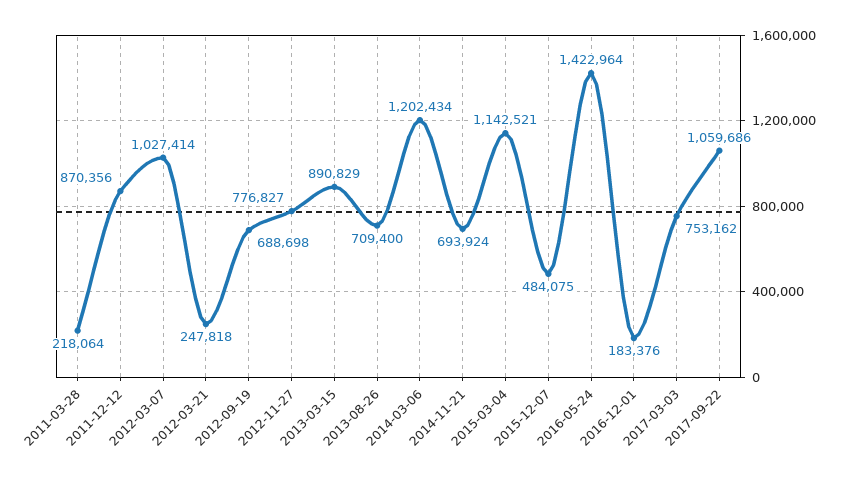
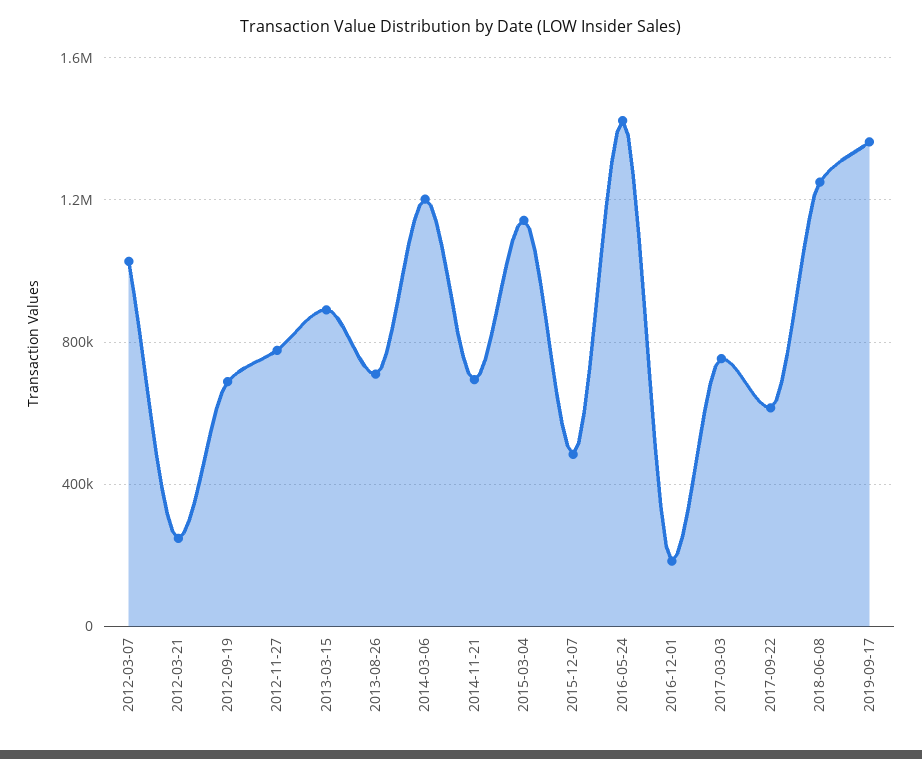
2011-03-28: 218064 -> none
2011-12-12: 870356 -> none
2017-09-22: 1059686 -> 600000
2018-06-08: none -> 1250000
2019-09-17: none -> 1350000

